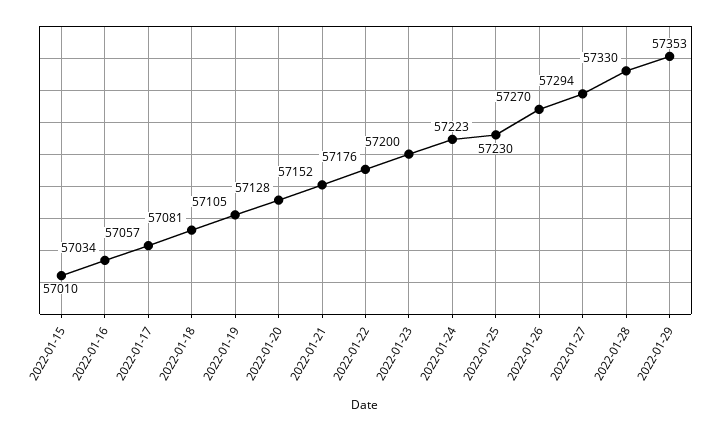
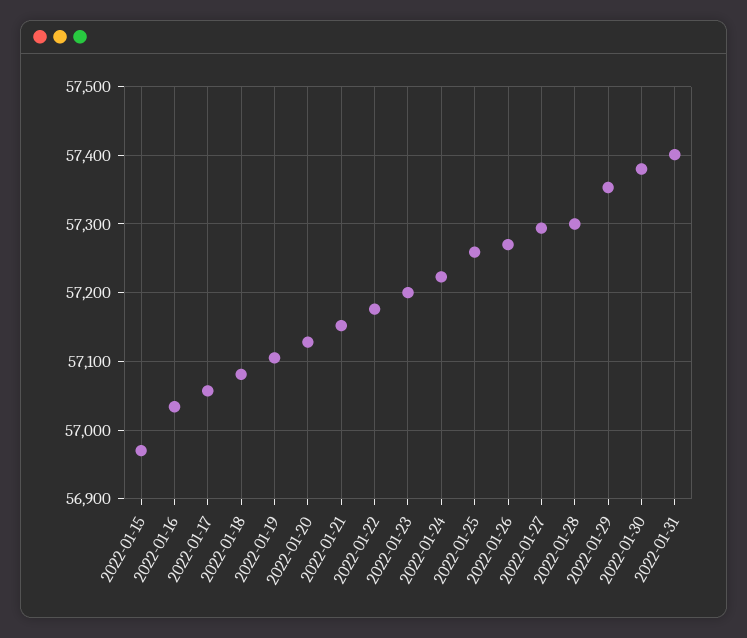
2022-01-15: 57010 -> 56970
2022-01-25: 57230 -> 57260
2022-01-28: 57330 -> 57300
2022-01-30: none -> 57380
2022-01-31: none -> 57400

